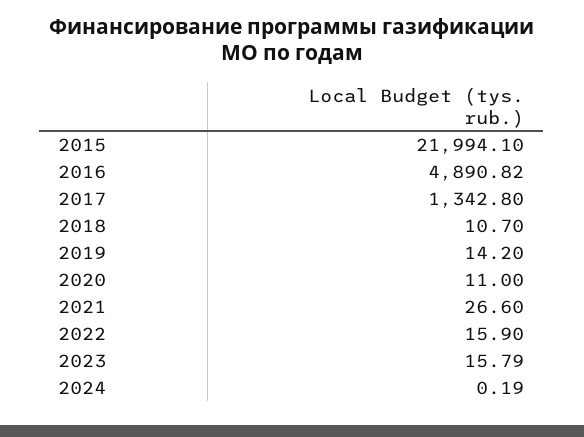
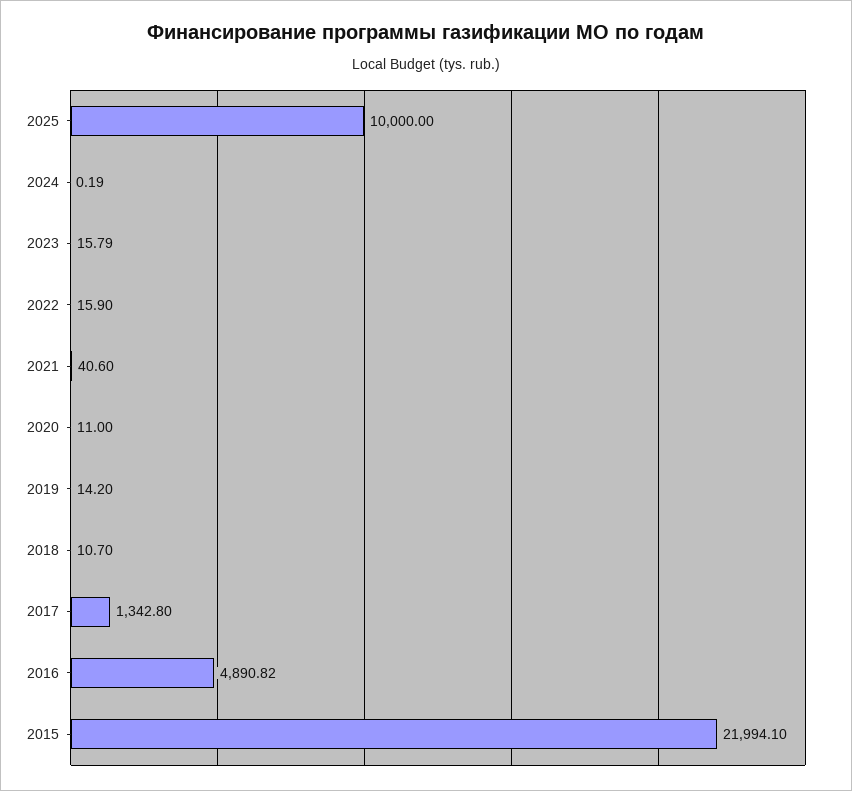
2021: 26.6 -> 40.6
2025: none -> 10000

